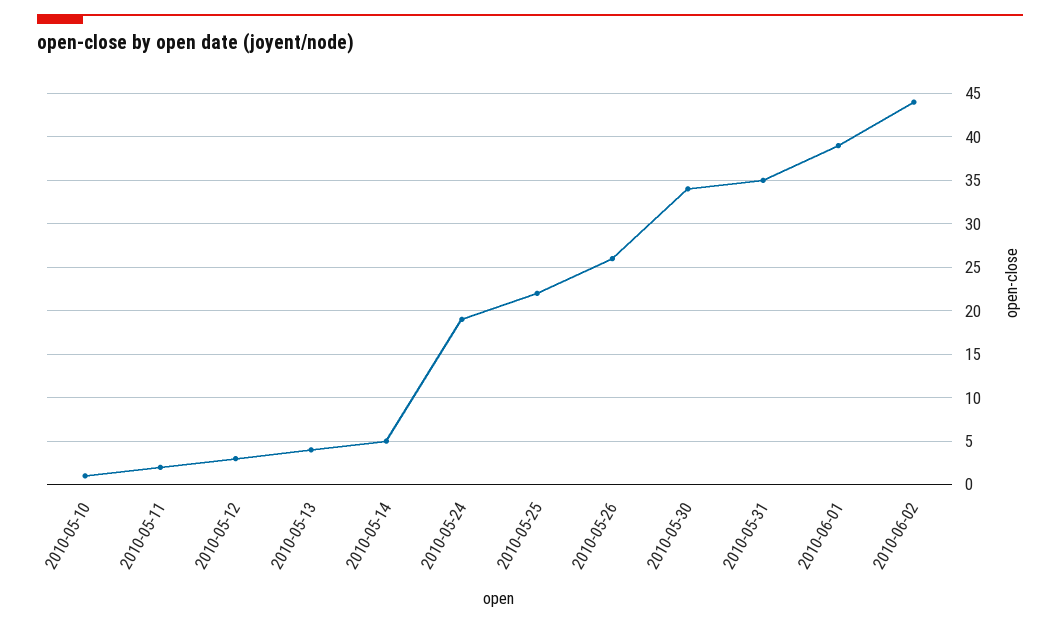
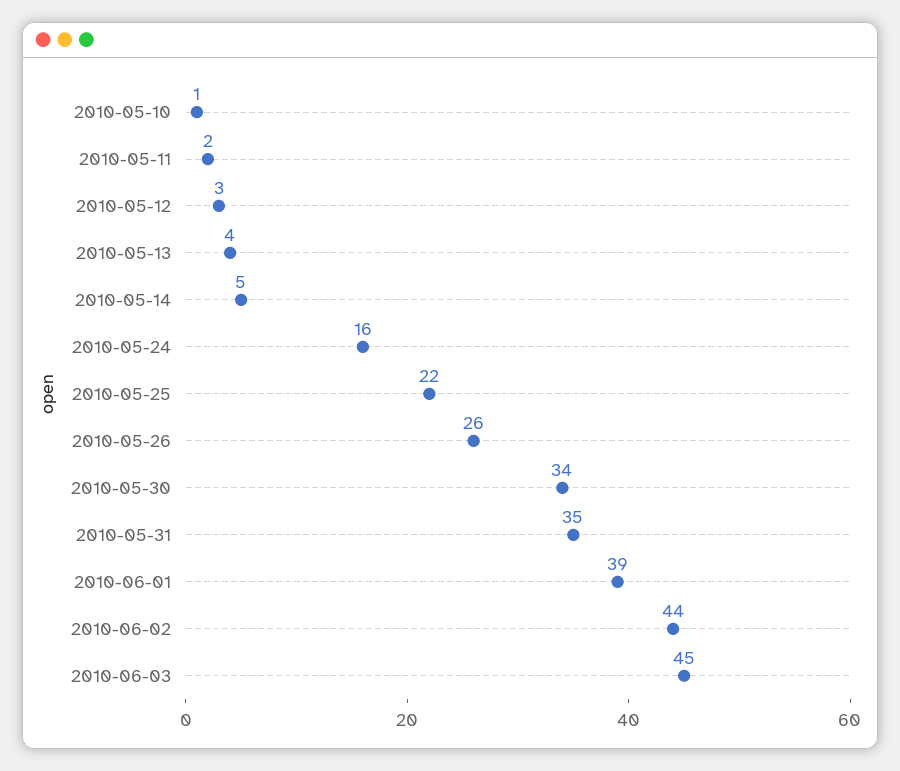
2010-05-24: 19 -> 16
2010-06-03: none -> 45

